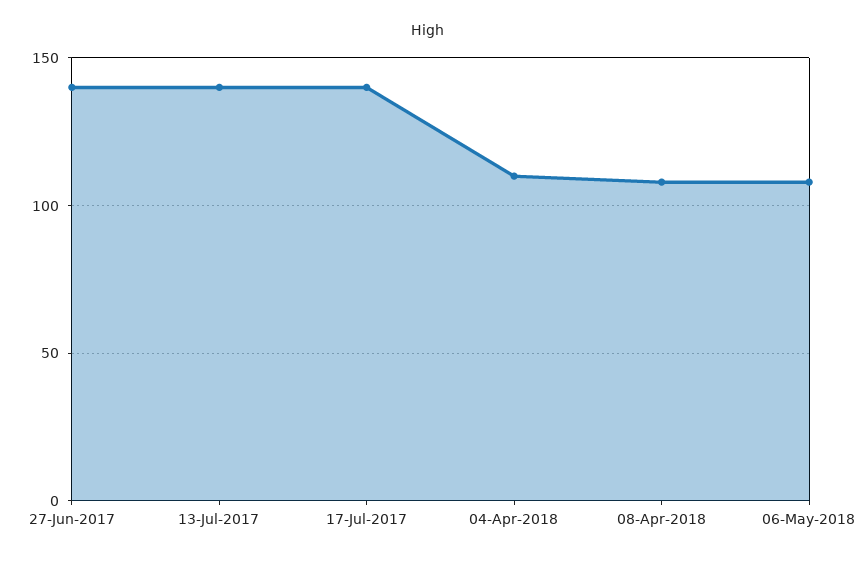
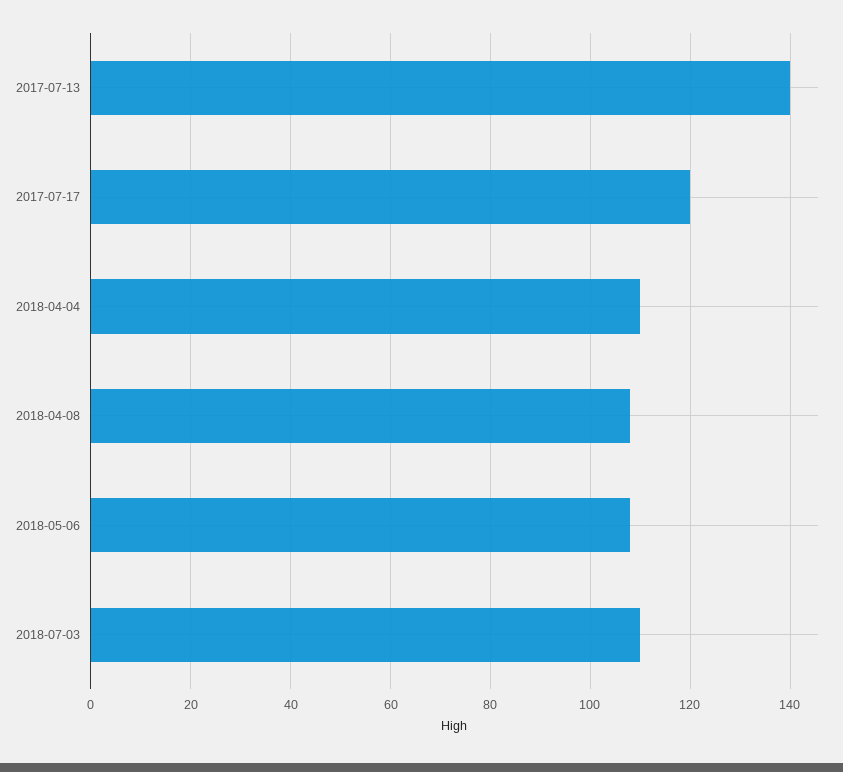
27-Jun-2017: 140 -> none
17-Jul-2017: 140 -> 120
2018-07-03: none -> 110

